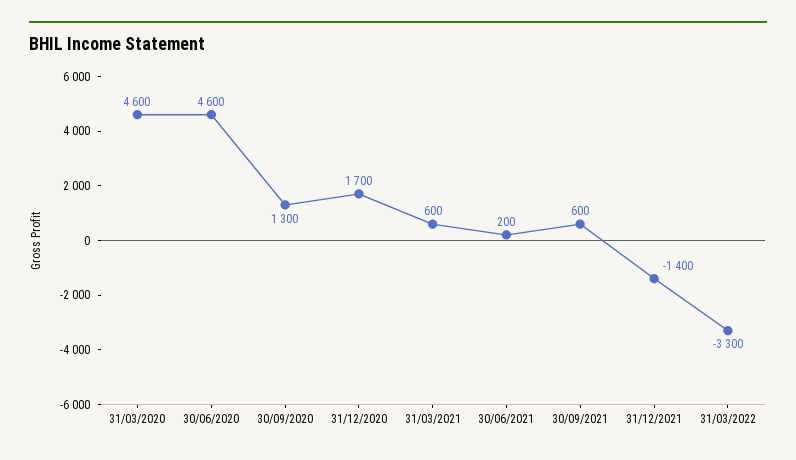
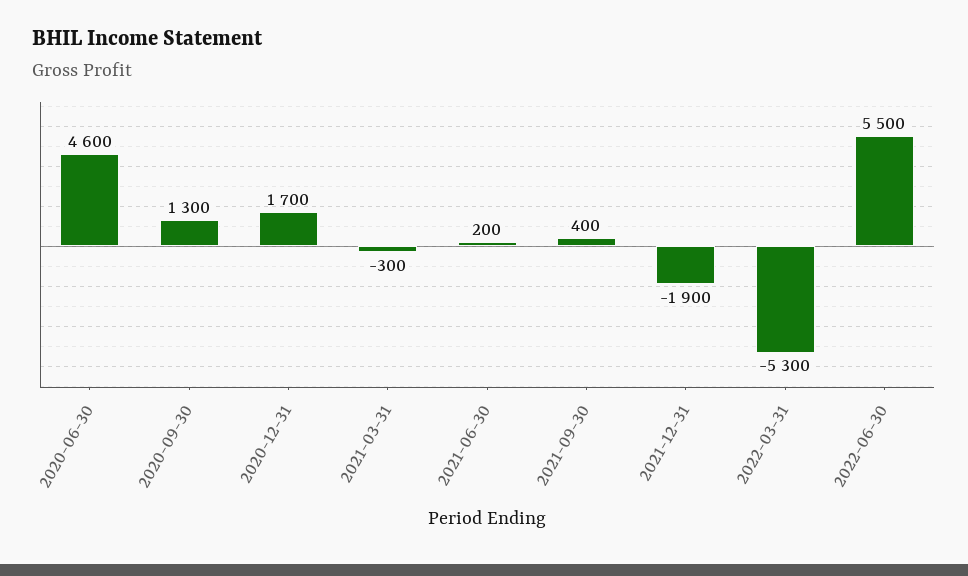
31/03/2020: 4600 -> none
31/03/2021: 600 -> -300
30/09/2021: 600 -> 400
31/12/2021: -1400 -> -1900
31/03/2022: -3300 -> -5300
2022-06-30: none -> 5500

